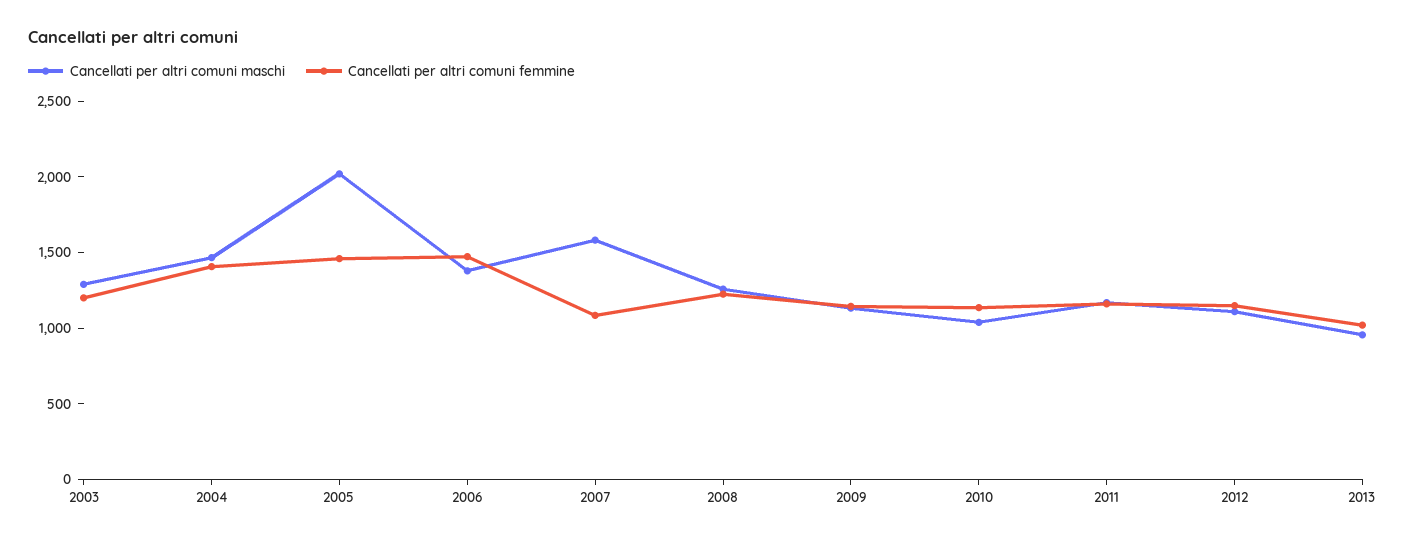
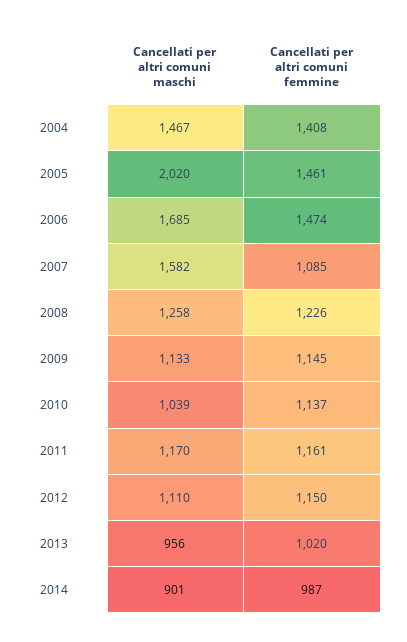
Cancellati per altri comuni maschi, 2003: 1300 -> none
Cancellati per altri comuni femmine, 2003: 1200 -> none
Cancellati per altri comuni maschi, 2006: 1400 -> 1685
Cancellati per altri comuni maschi, 2014: none -> 901
Cancellati per altri comuni femmine, 2014: none -> 987

